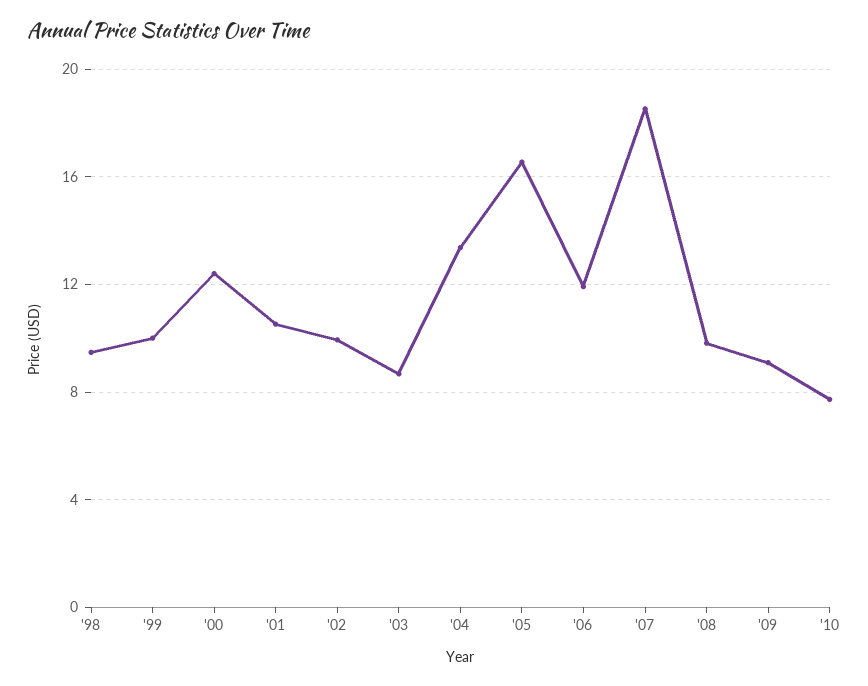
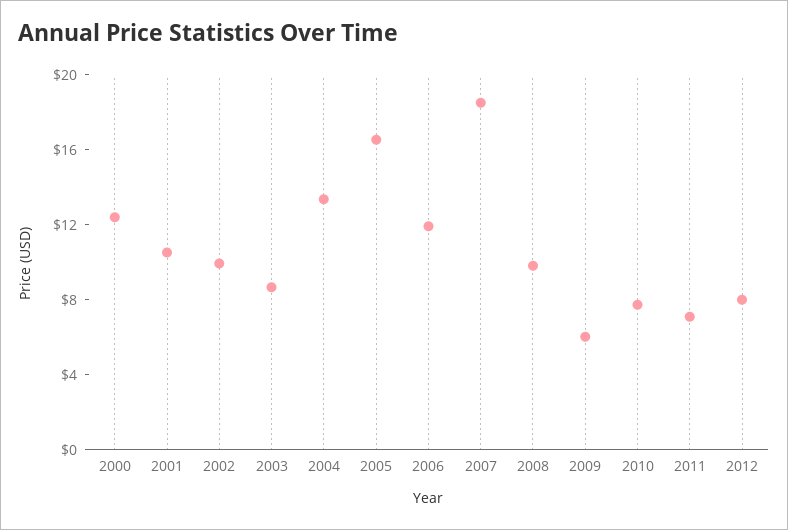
'98: 9.5 -> none
'99: 10 -> none
'09: 9 -> 6
2011: none -> 7
2012: none -> 8

